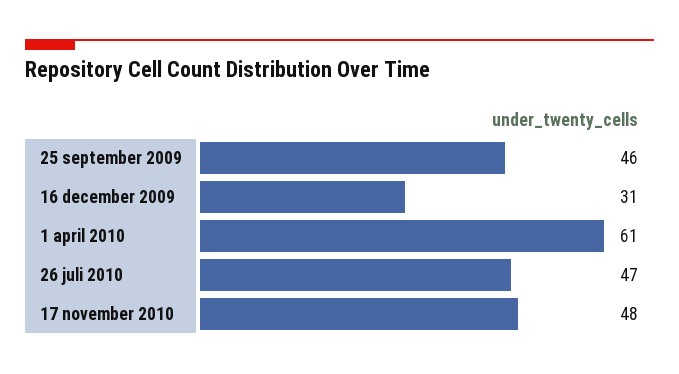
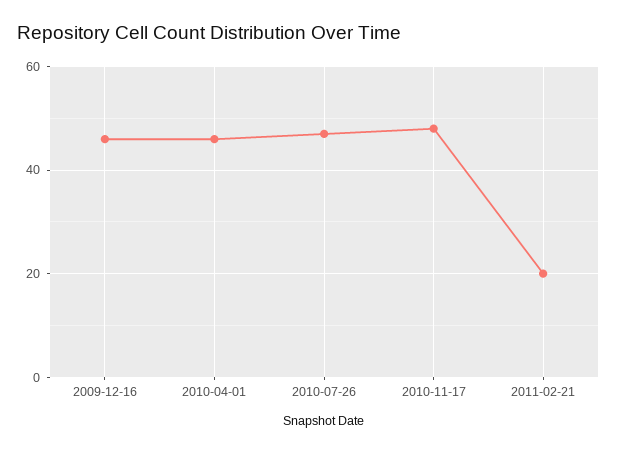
25 september 2009: 46 -> none
16 december 2009: 31 -> 45
1 april 2010: 61 -> 45
2011-02-21: none -> 20

